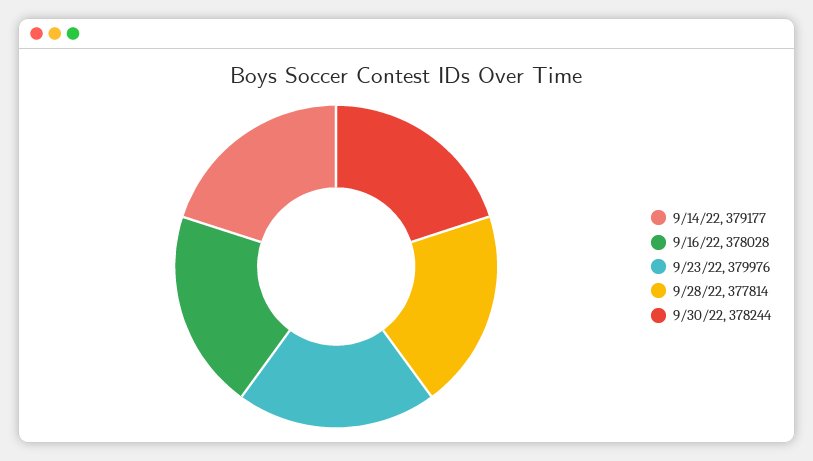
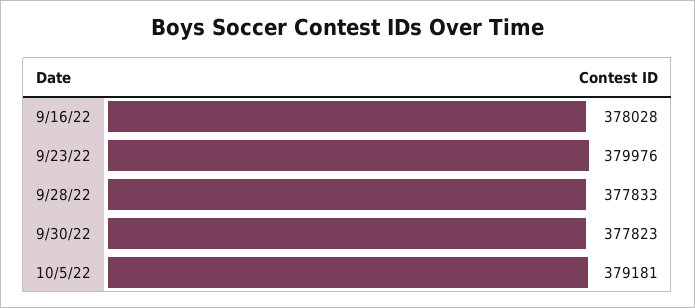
9/14/22: 379177 -> none
9/28/22: 377814 -> 377833
9/30/22: 378244 -> 377823
10/5/22: none -> 379181

